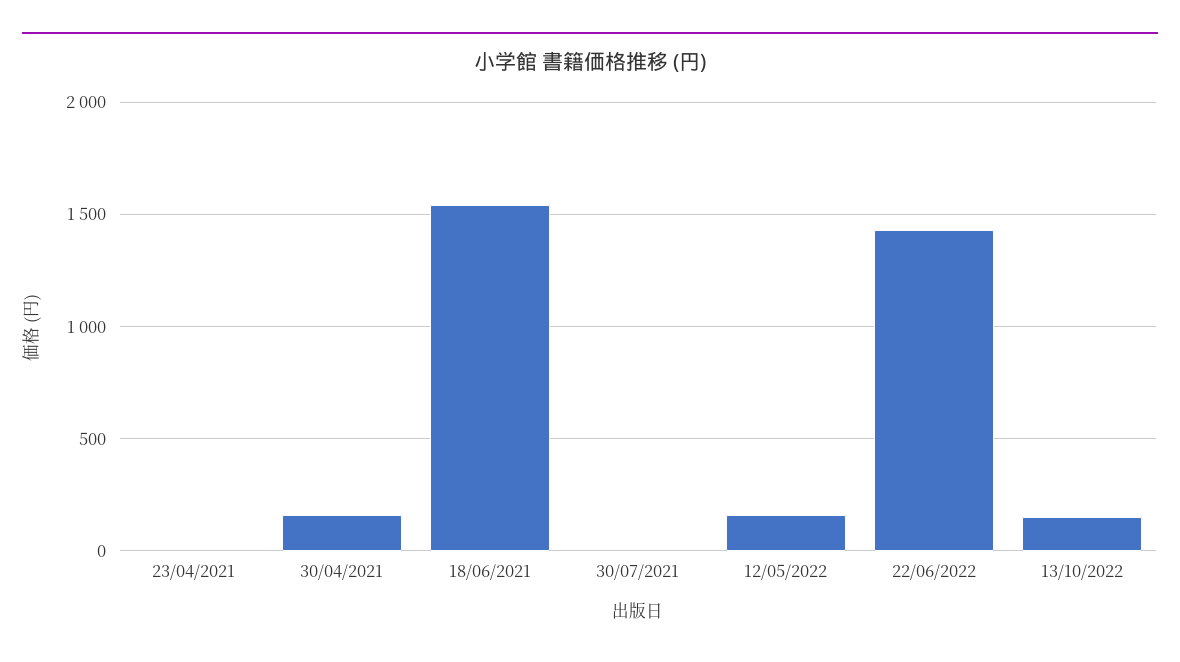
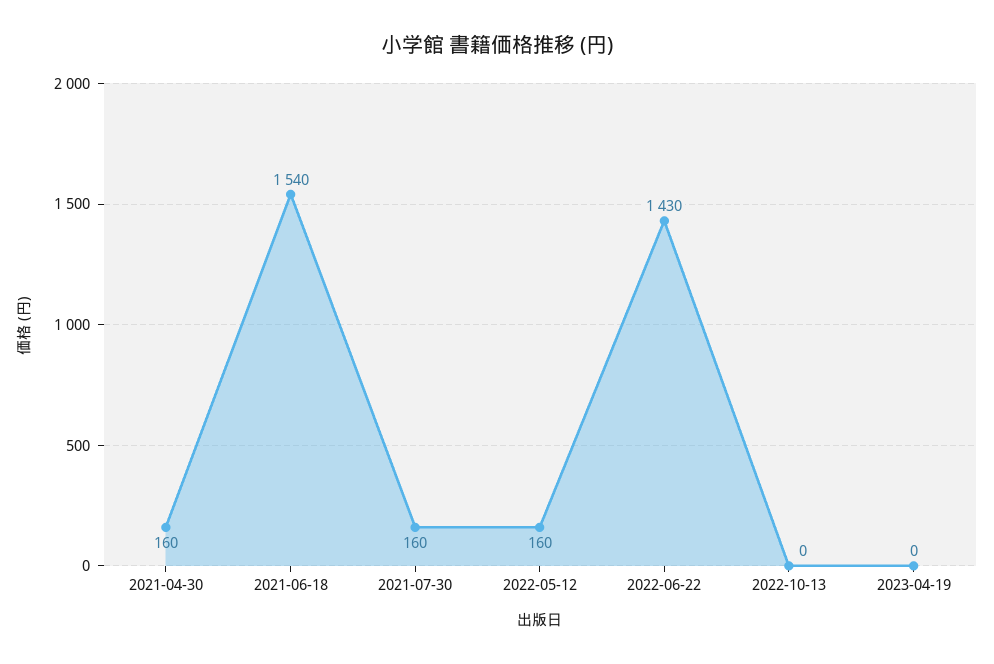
23/04/2021: 0 -> none
30/07/2021: 0 -> 160
13/10/2022: 150 -> 0
2023-04-19: none -> 0

